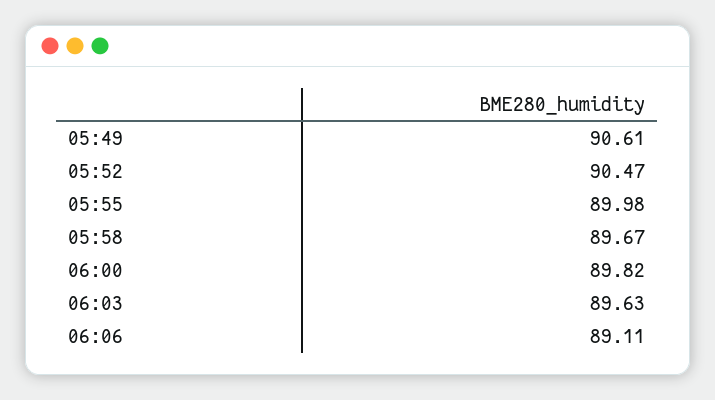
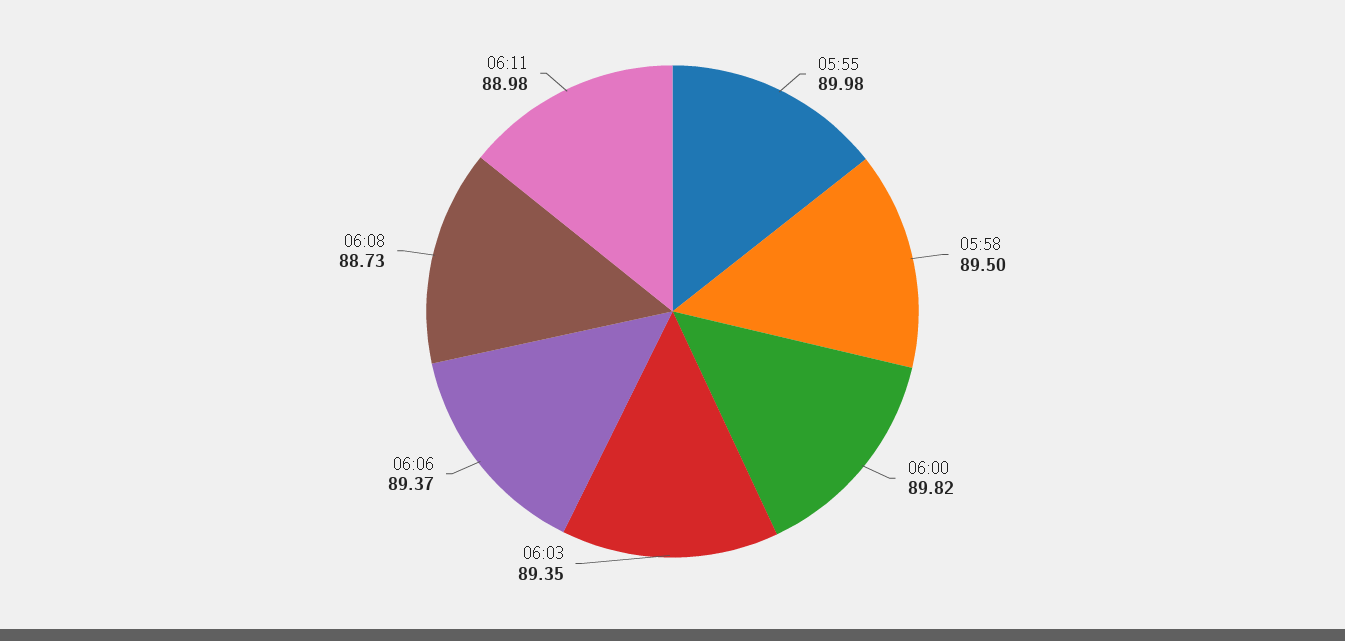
05:49: 90.61 -> none
05:52: 90.47 -> none
05:58: 89.67 -> 89.5
06:03: 89.63 -> 89.35
06:06: 89.11 -> 89.37
06:08: none -> 88.73
06:11: none -> 88.98

